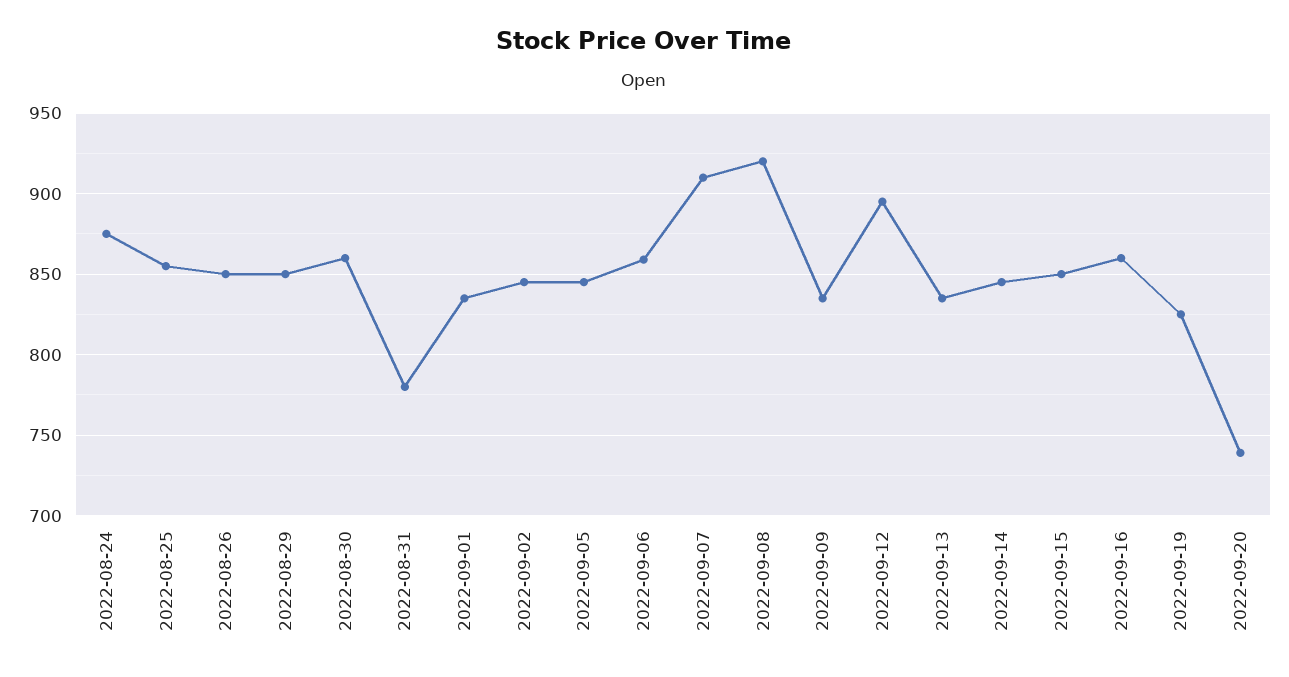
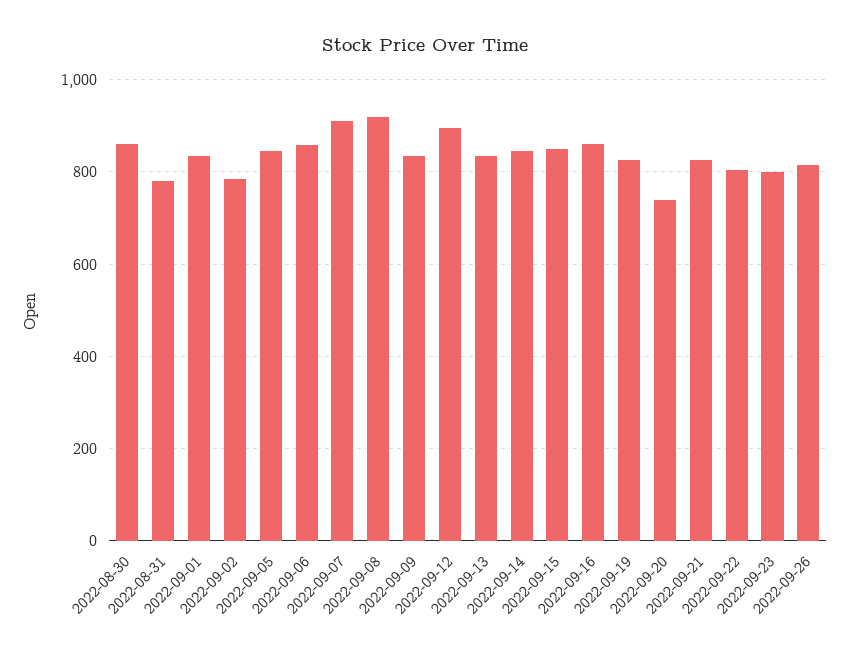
2022-08-24: 875 -> none
2022-08-25: 855 -> none
2022-08-26: 850 -> none
2022-08-29: 850 -> none
2022-09-02: 845 -> 780
2022-09-21: none -> 820
2022-09-22: none -> 800
2022-09-23: none -> 800
2022-09-26: none -> 820

